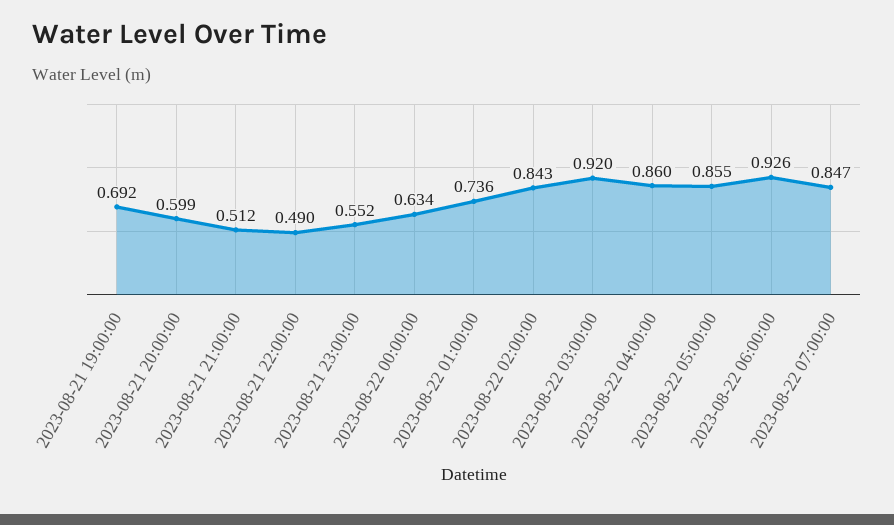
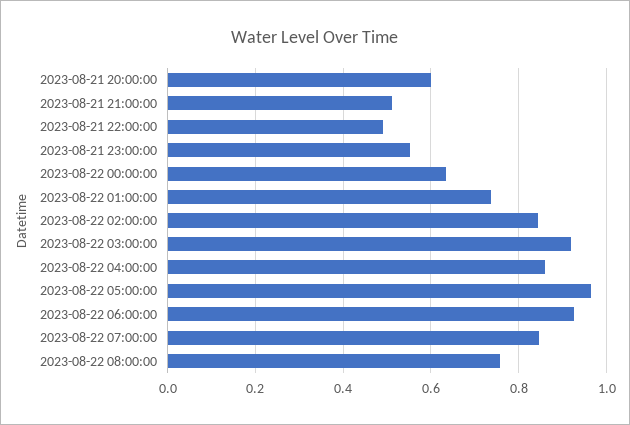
2023-08-21 19:00:00: 0.692 -> none
2023-08-22 05:00:00: 0.855 -> 0.96
2023-08-22 08:00:00: none -> 0.76

